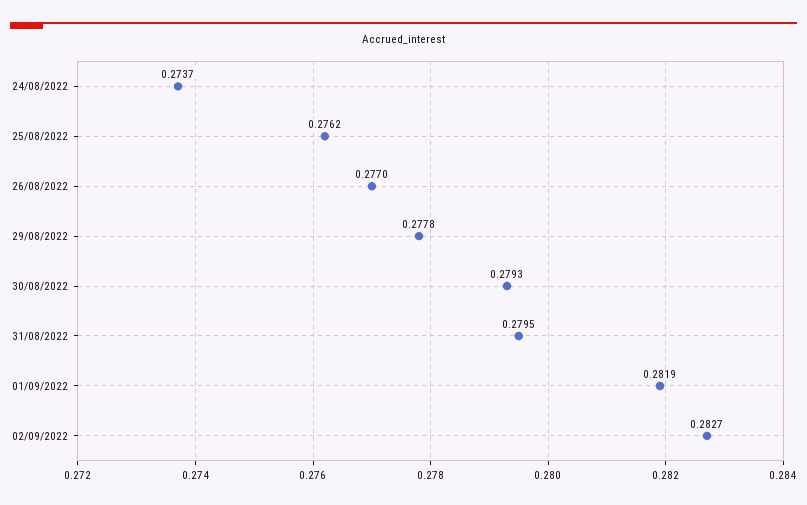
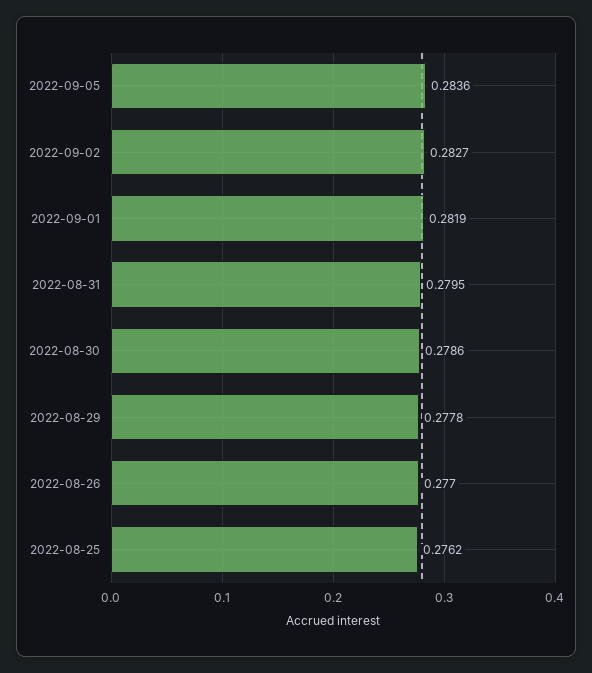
24/08/2022: 0.2737 -> none
30/08/2022: 0.2793 -> 0.2786
2022-09-05: none -> 0.2836

